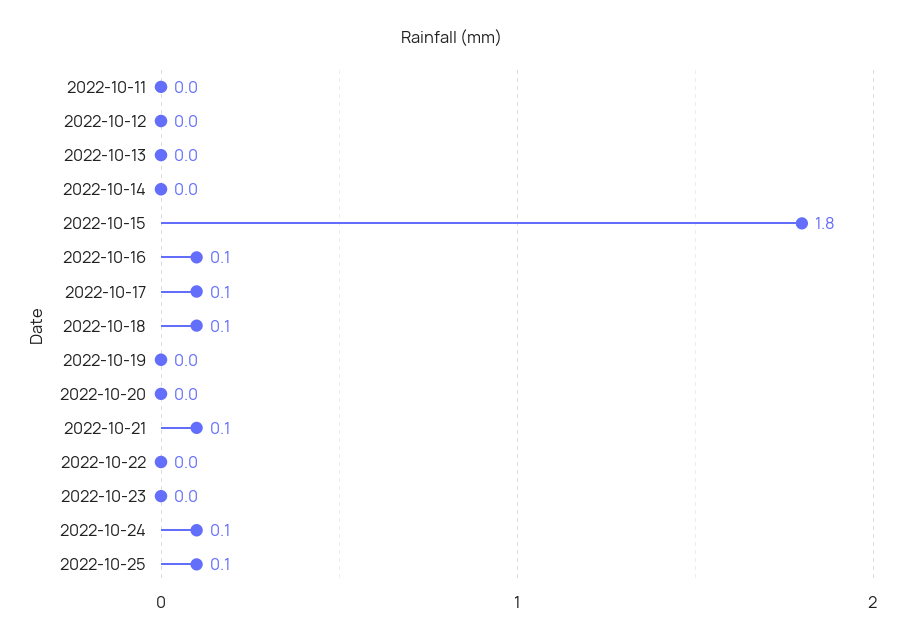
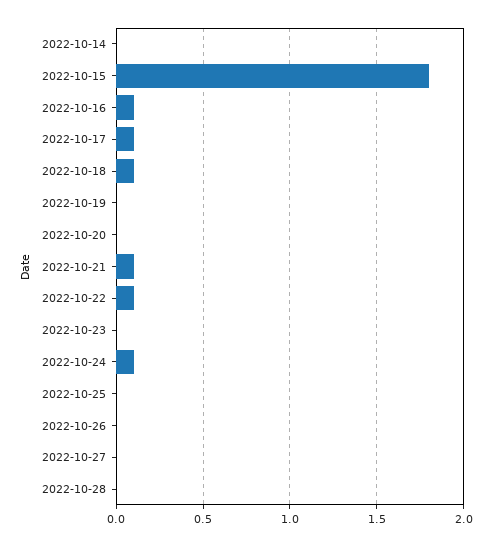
2022-10-11: 0 -> none
2022-10-12: 0 -> none
2022-10-13: 0 -> none
2022-10-22: 0 -> 0.1
2022-10-25: 0.1 -> 0
2022-10-26: none -> 0
2022-10-27: none -> 0
2022-10-28: none -> 0

